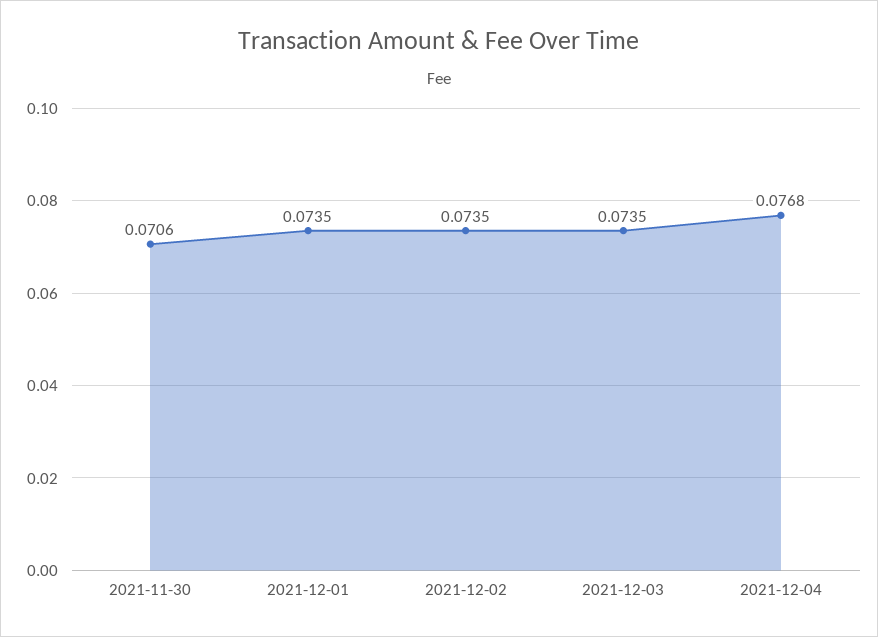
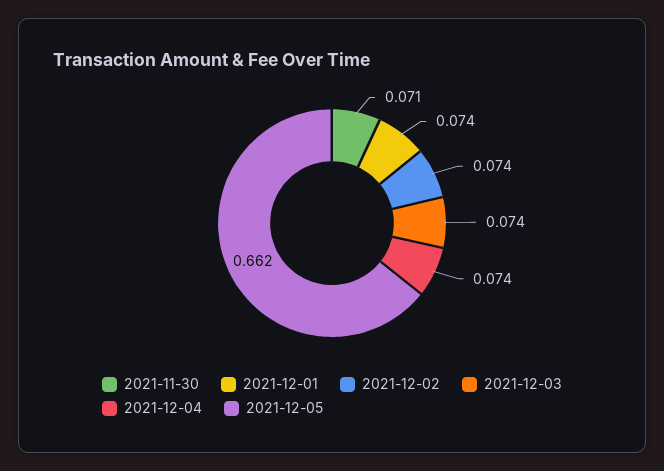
2021-12-04: 0.0768 -> 0.074
2021-12-05: none -> 0.662

